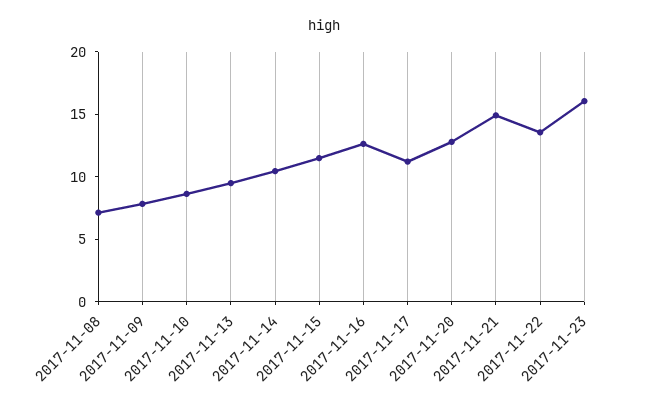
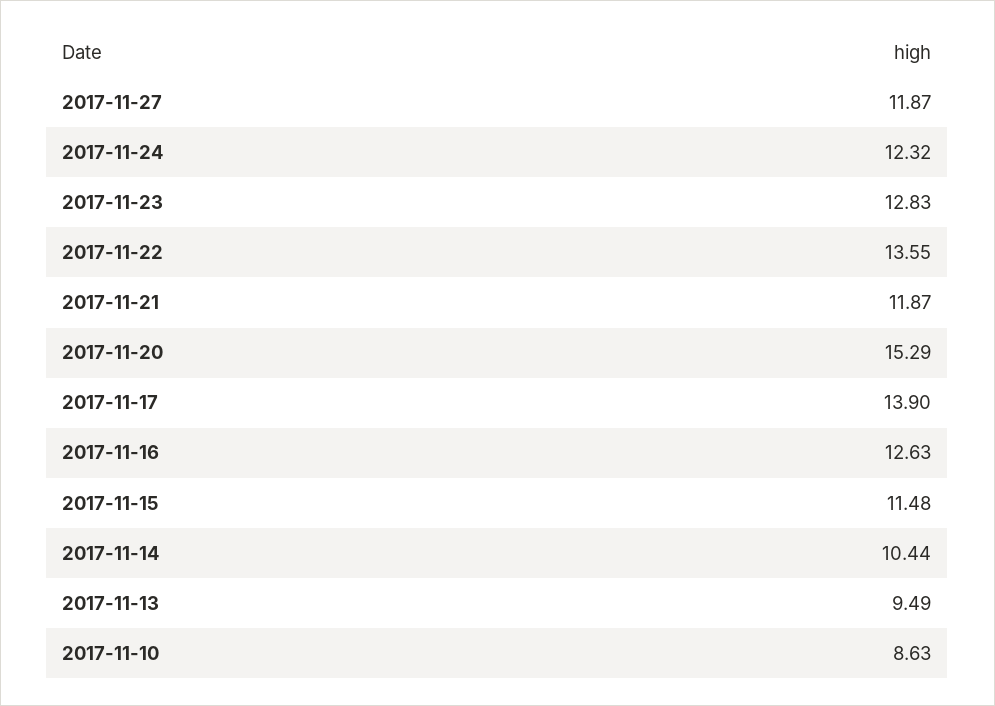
2017-11-08: 7 -> none
2017-11-09: 8 -> none
2017-11-17: 11 -> 13.9
2017-11-20: 13 -> 15.29
2017-11-21: 15 -> 11.87
2017-11-23: 16 -> 12.83
2017-11-27: none -> 11.87
2017-11-24: none -> 12.32

